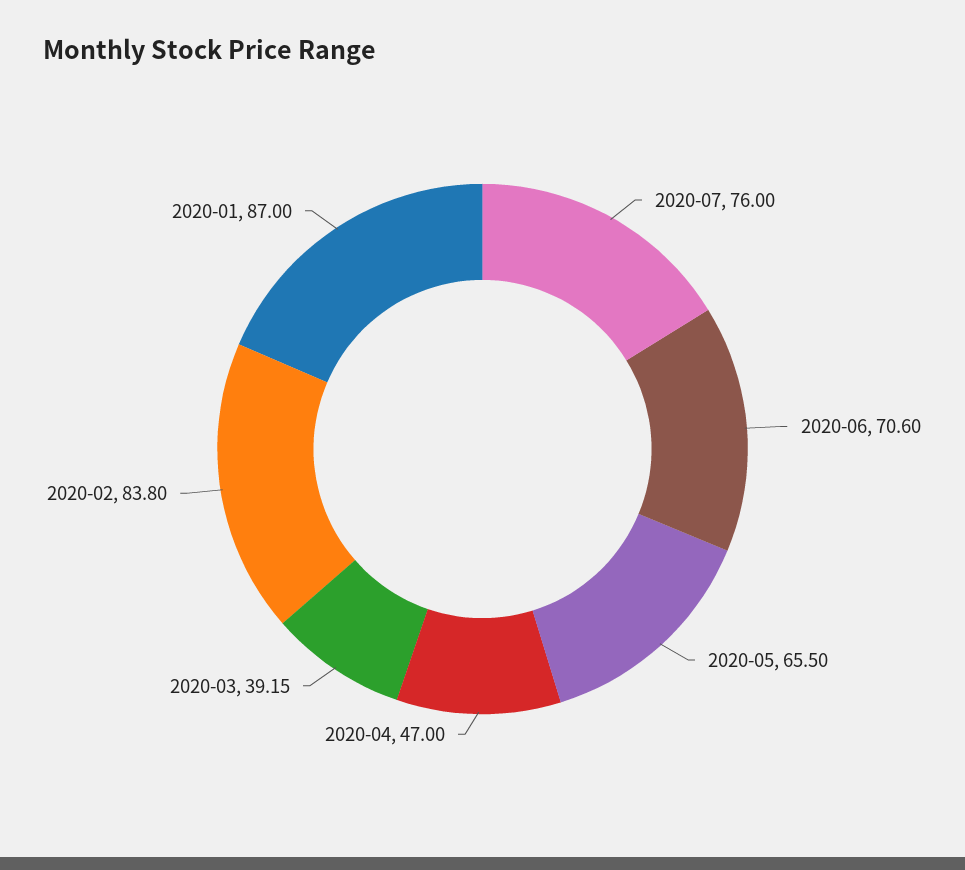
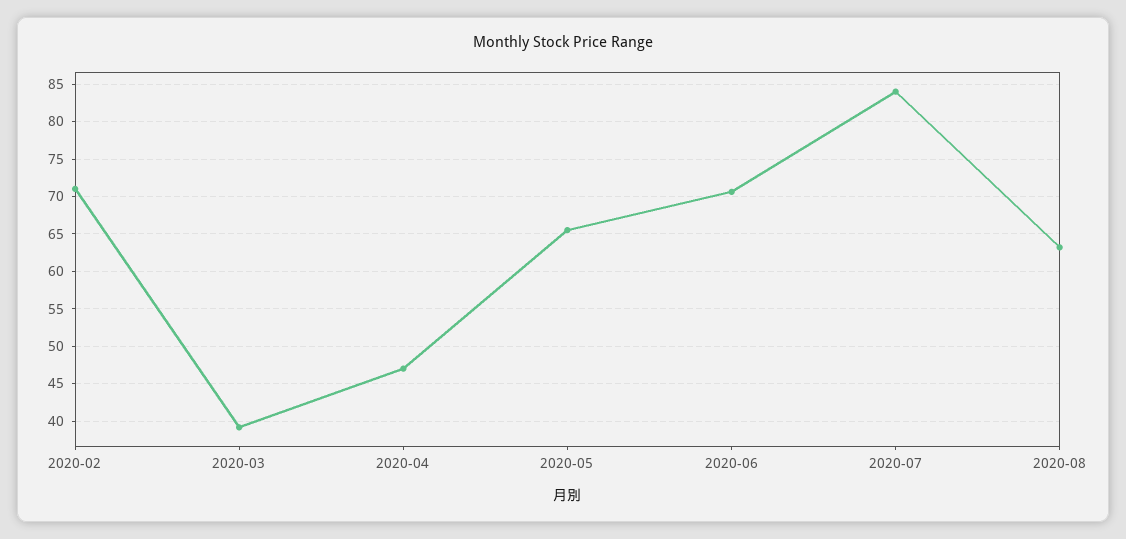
2020-07: 76 -> 84
2020-02: 83.8 -> 71
2020-01: 87 -> none
2020-08: none -> 63

